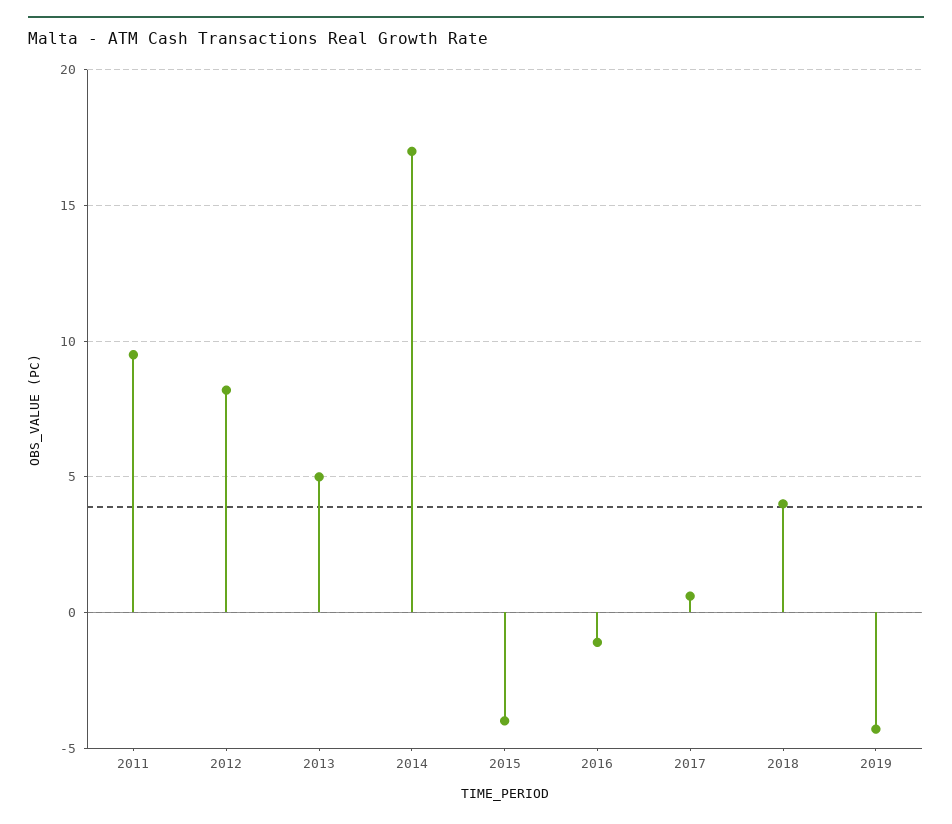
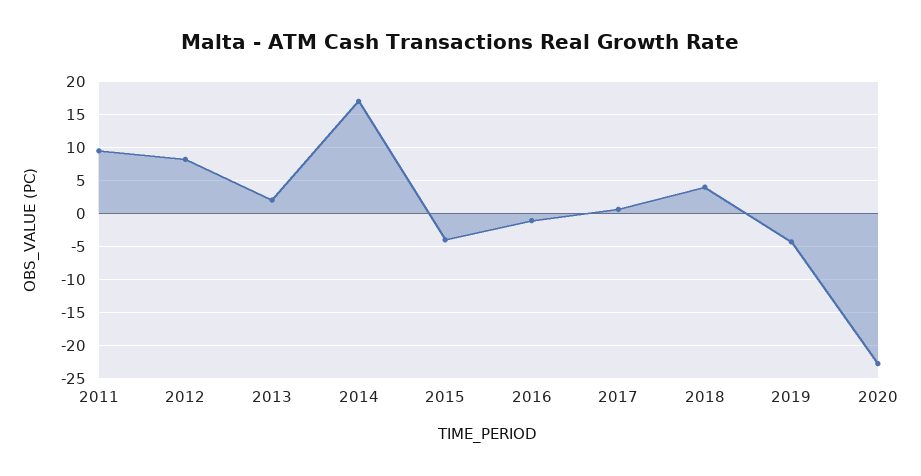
2013: 5 -> 2
2020: none -> -23

